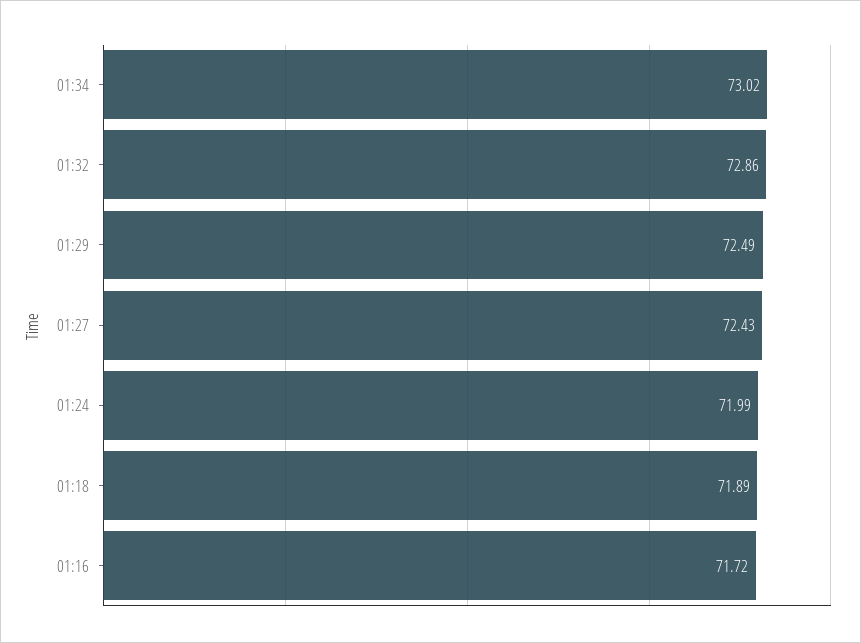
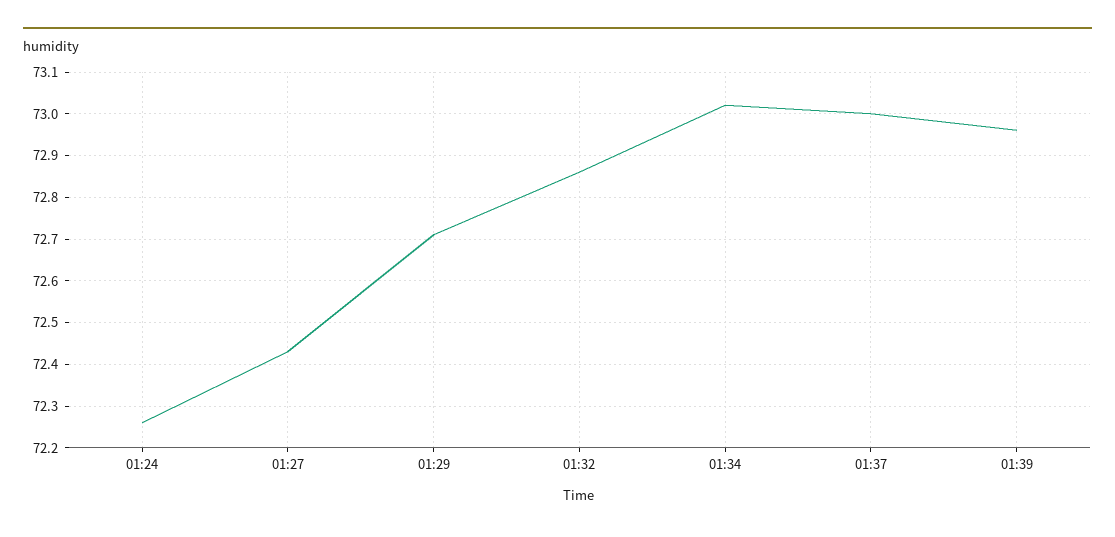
01:29: 72.49 -> 72.7
01:24: 71.99 -> 72.25
01:18: 71.89 -> none
01:16: 71.72 -> none
01:37: none -> 73
01:39: none -> 72.95

